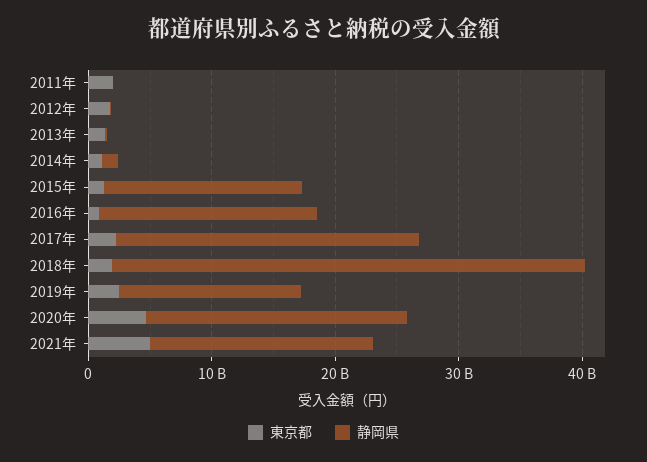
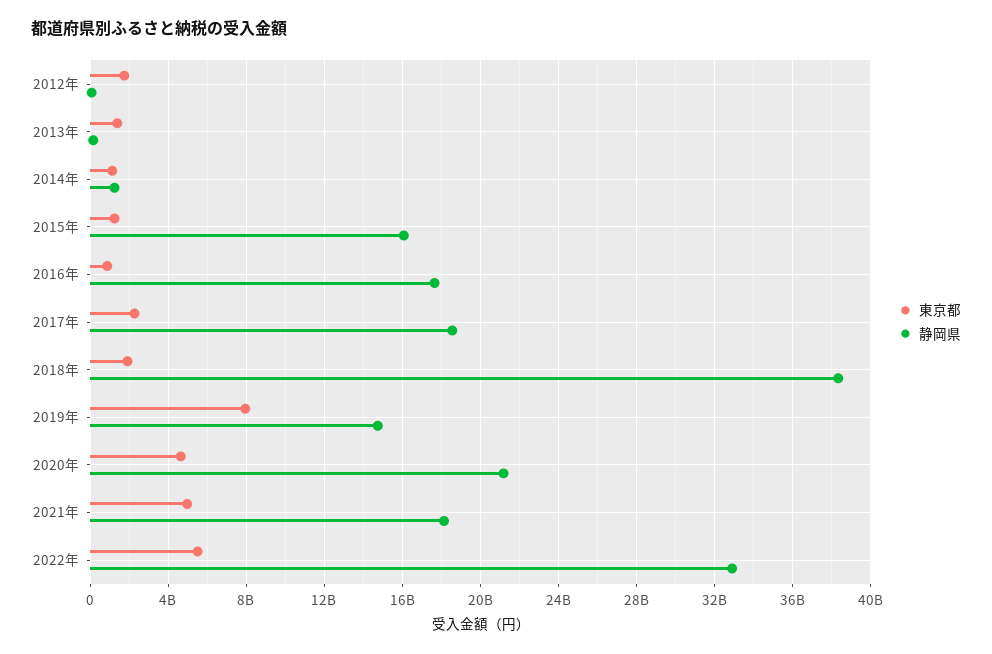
東京都, 2011年: 2000000000 -> none
静岡県, 2011年: 0 -> none
静岡県, 2017年: 24000000000 -> 18500000000
東京都, 2019年: 2000000000 -> 8000000000
東京都, 2022年: none -> 5500000000
静岡県, 2022年: none -> 33000000000

